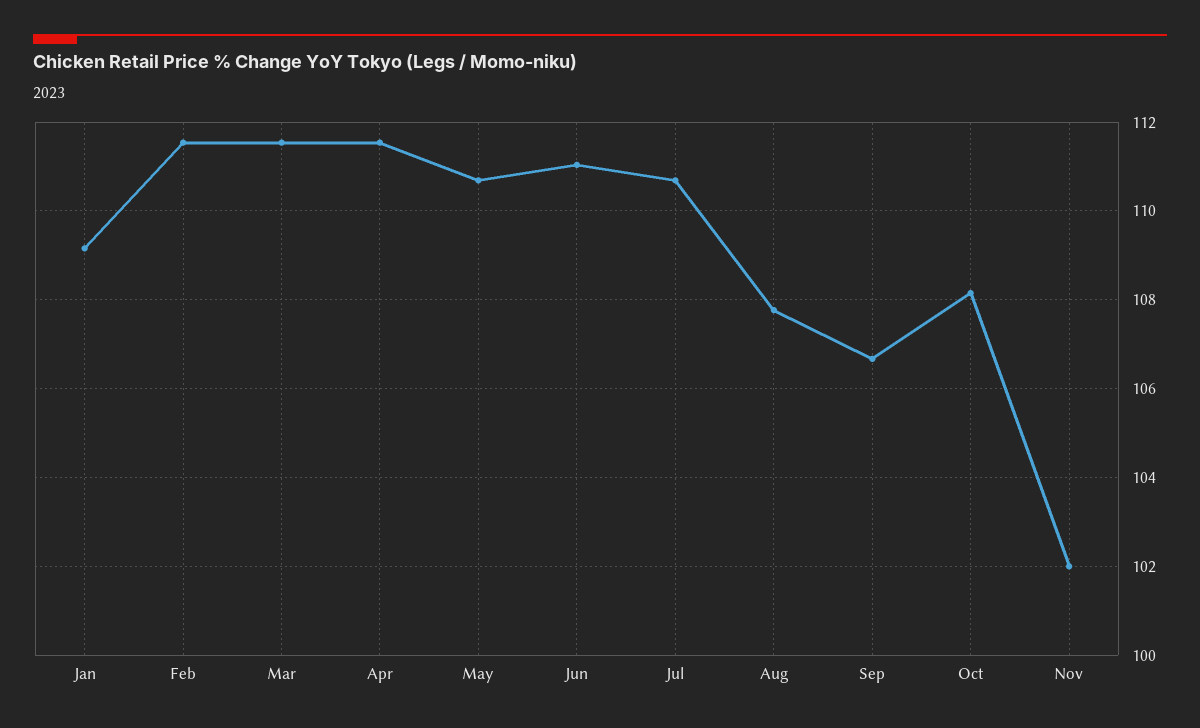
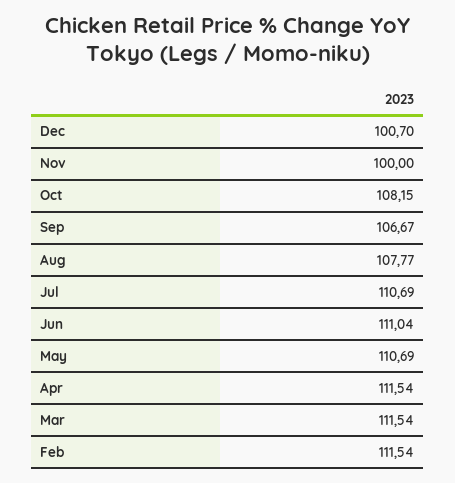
Jan: 109.2 -> none
Nov: 102 -> 100
Dec: none -> 100.7

